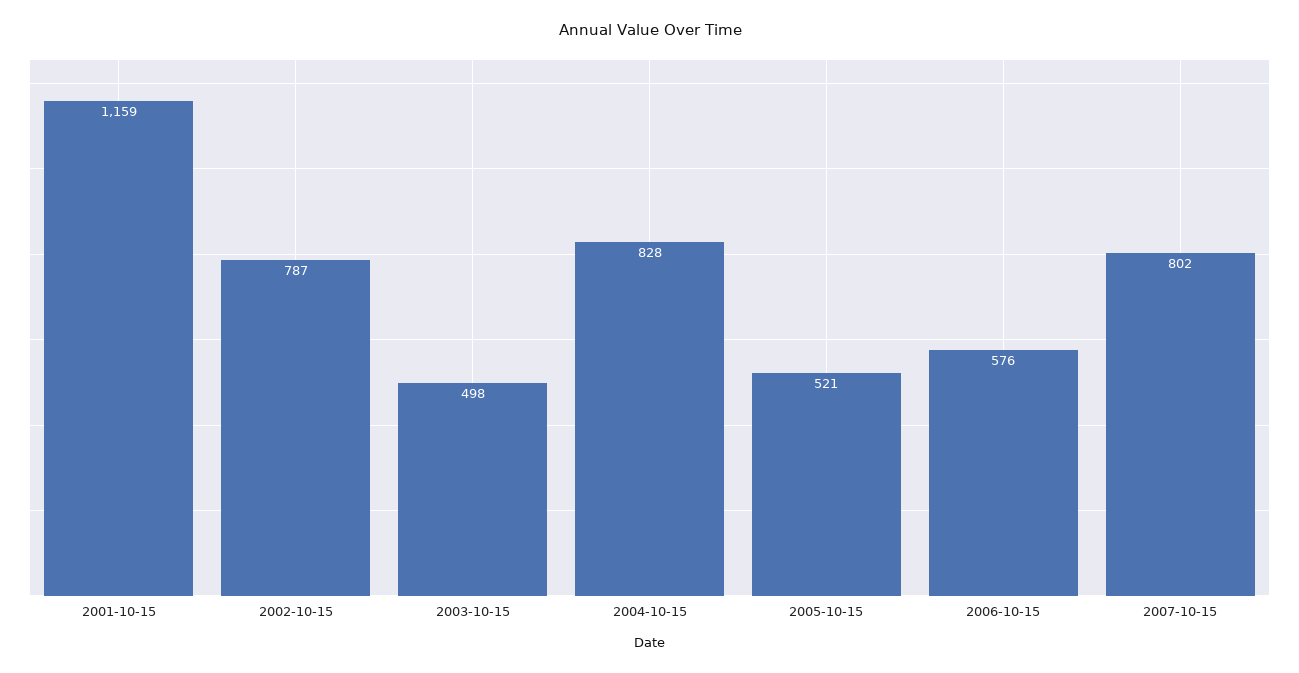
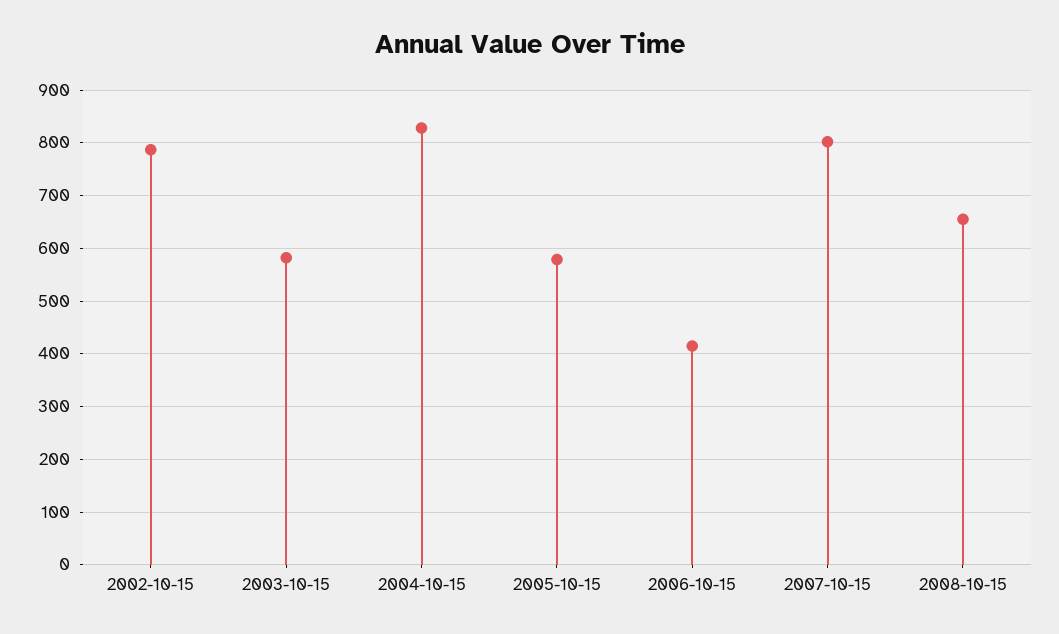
2001-10-15: 1159 -> none
2003-10-15: 498 -> 580
2005-10-15: 521 -> 580
2006-10-15: 576 -> 420
2008-10-15: none -> 660

